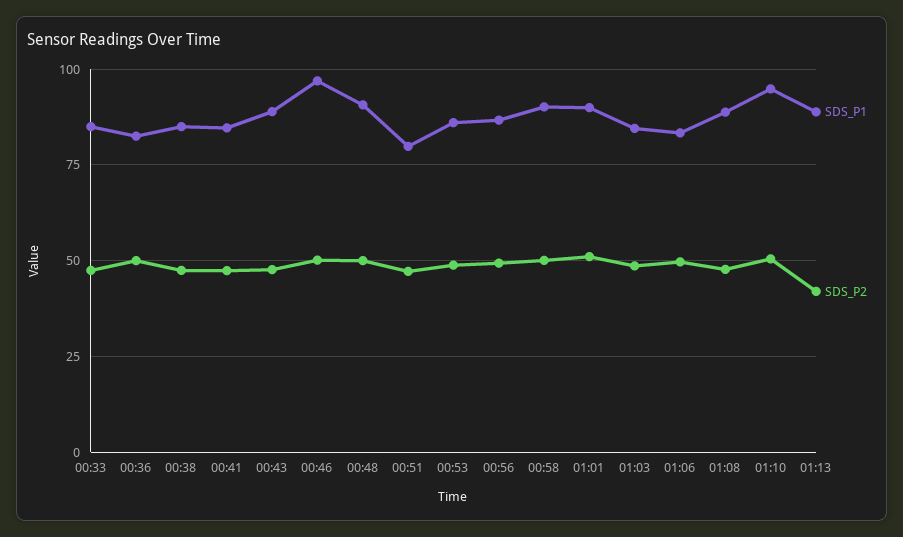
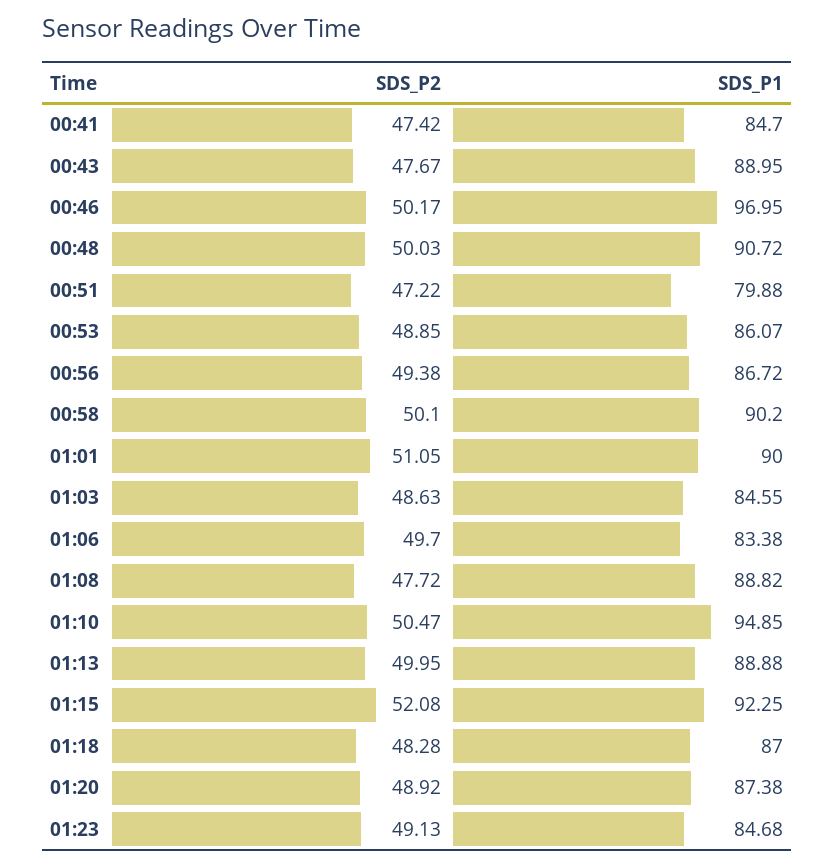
SDS_P1, 00:33: 85 -> none
SDS_P2, 00:33: 47.5 -> none
SDS_P1, 00:36: 82.5 -> none
SDS_P2, 00:36: 50 -> none
SDS_P1, 00:38: 85 -> none
SDS_P2, 00:38: 47.5 -> none
SDS_P2, 01:13: 42.5 -> 49.95
SDS_P2, 01:15: none -> 52.08
SDS_P1, 01:15: none -> 92.25
SDS_P2, 01:18: none -> 48.28
SDS_P1, 01:18: none -> 87
SDS_P2, 01:20: none -> 48.92
SDS_P1, 01:20: none -> 87.38
SDS_P2, 01:23: none -> 49.13
SDS_P1, 01:23: none -> 84.68

